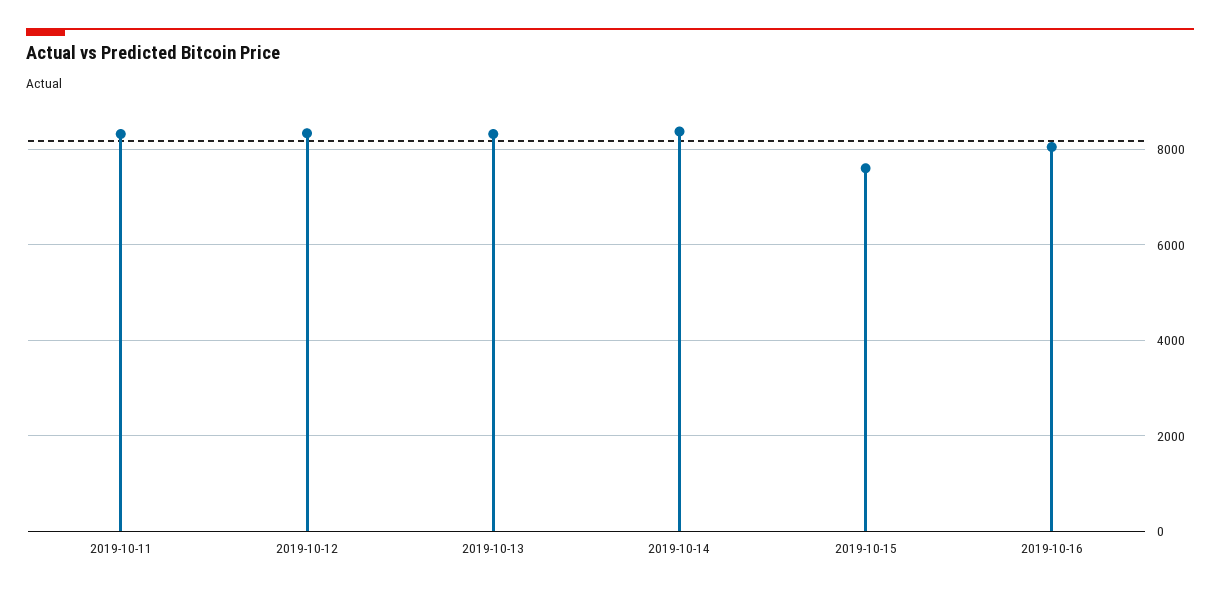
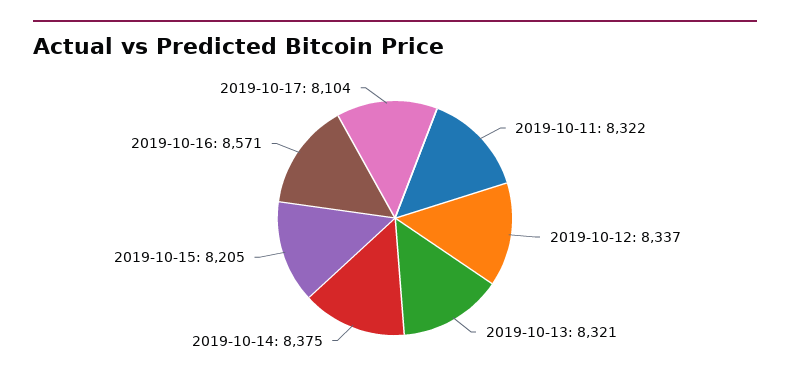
2019-10-15: 7600 -> 8205
2019-10-16: 8000 -> 8571
2019-10-17: none -> 8104

